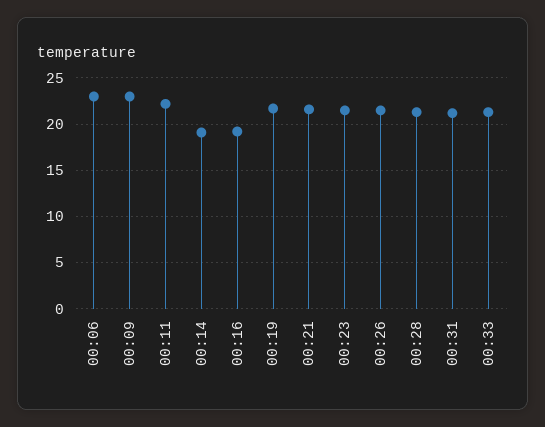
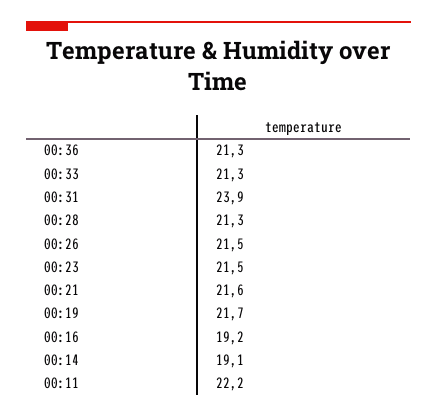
00:06: 23 -> none
00:09: 23 -> none
00:31: 21 -> 23.9
00:36: none -> 21.3

